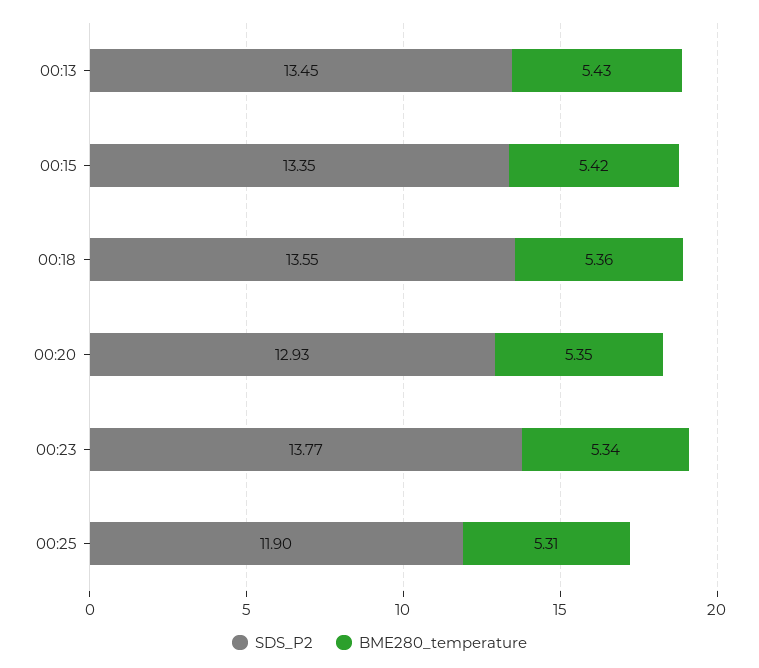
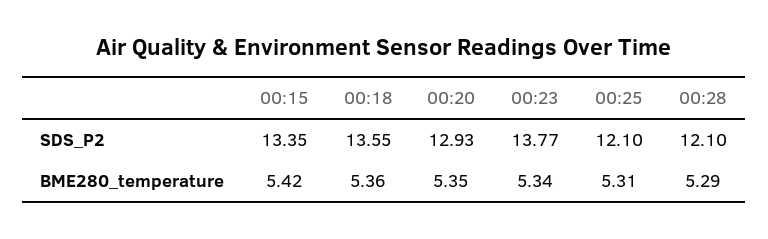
SDS_P2, 00:13: 13.45 -> none
BME280_temperature, 00:13: 5.43 -> none
SDS_P2, 00:25: 11.9 -> 12.1
SDS_P2, 00:28: none -> 12.1
BME280_temperature, 00:28: none -> 5.29

